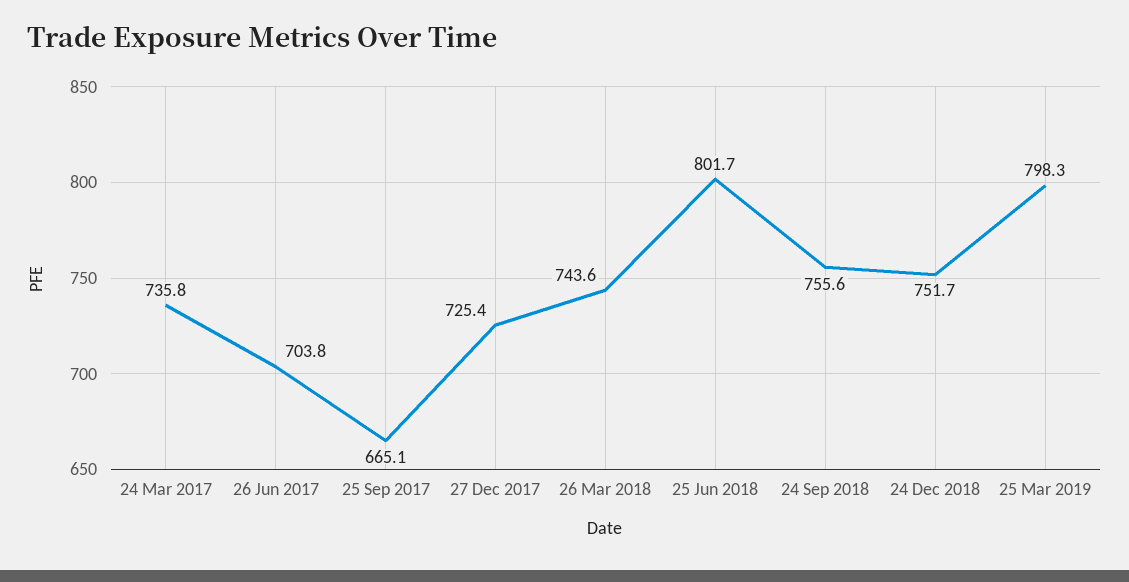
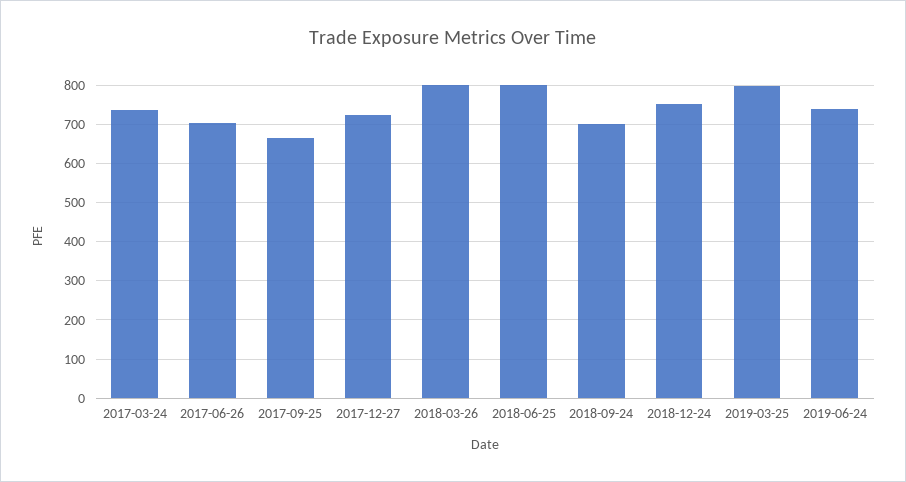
26 Mar 2018: 743.6 -> 800
24 Sep 2018: 755.6 -> 700
2019-06-24: none -> 740

